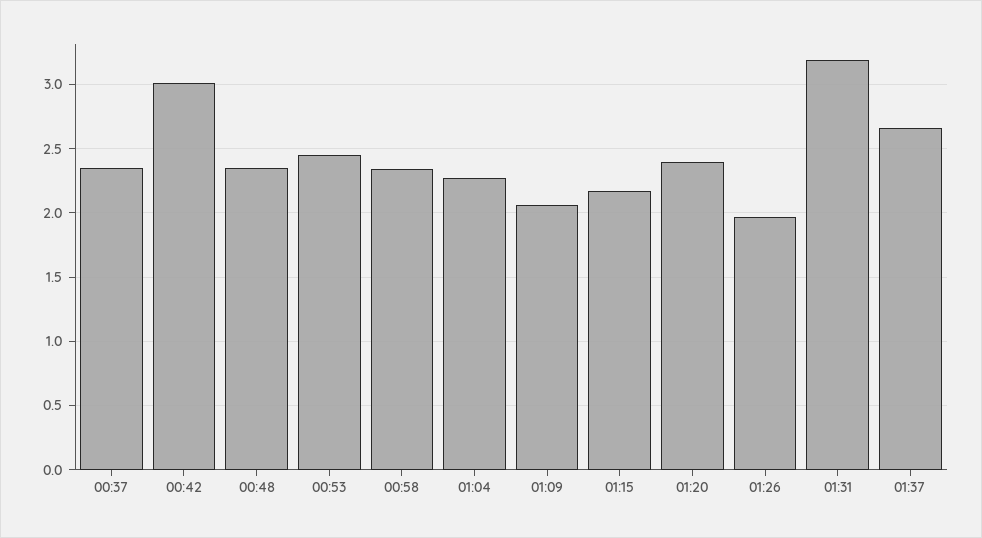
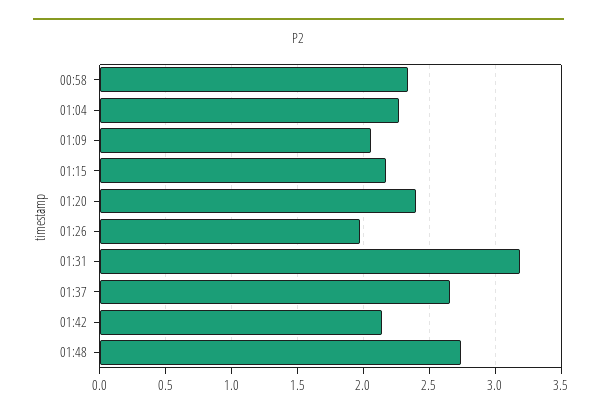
00:37: 2.35 -> none
00:42: 3 -> none
00:48: 2.35 -> none
00:53: 2.45 -> none
01:42: none -> 2.15
01:48: none -> 2.75

